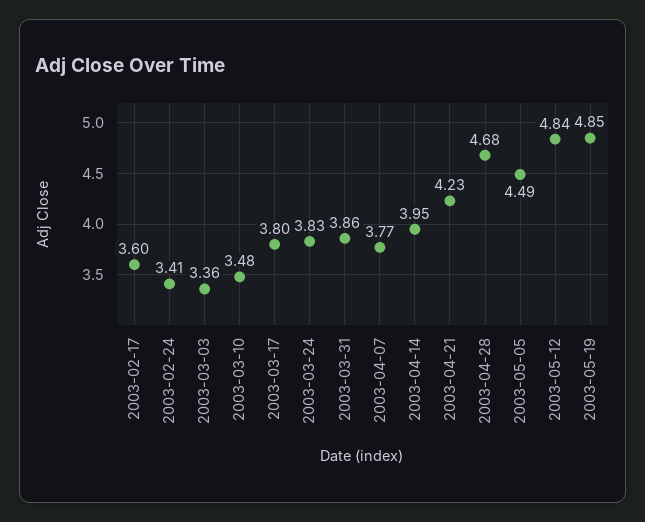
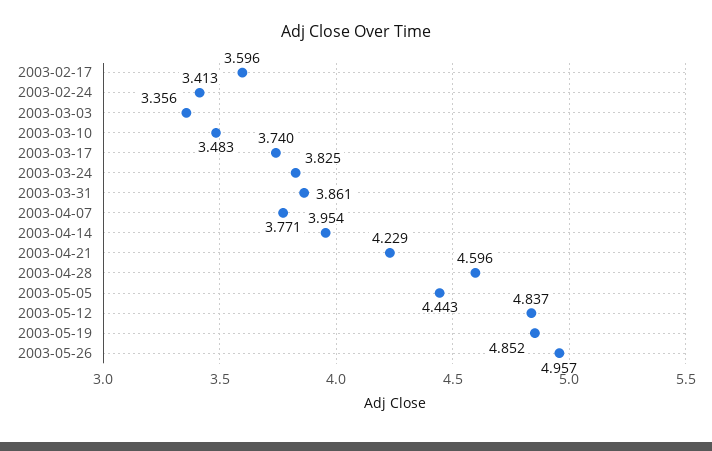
2003-03-17: 3.8 -> 3.74
2003-04-28: 4.68 -> 4.596
2003-05-05: 4.49 -> 4.443
2003-05-26: none -> 4.957

